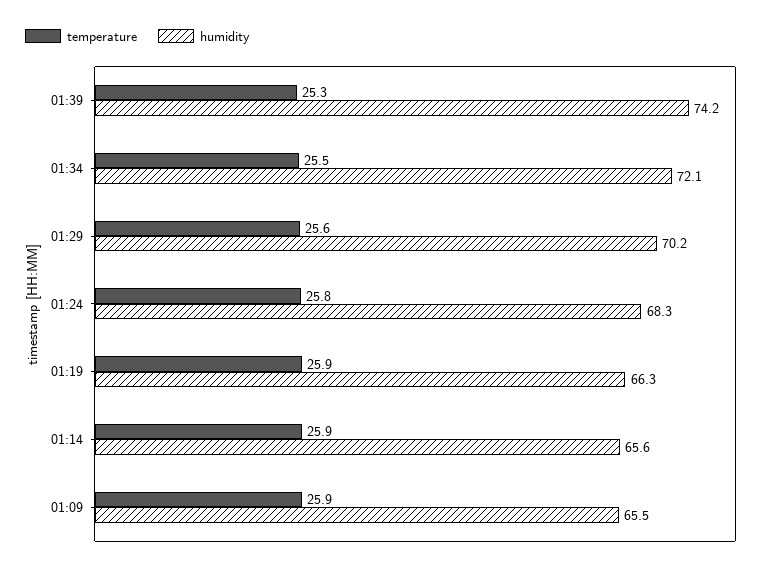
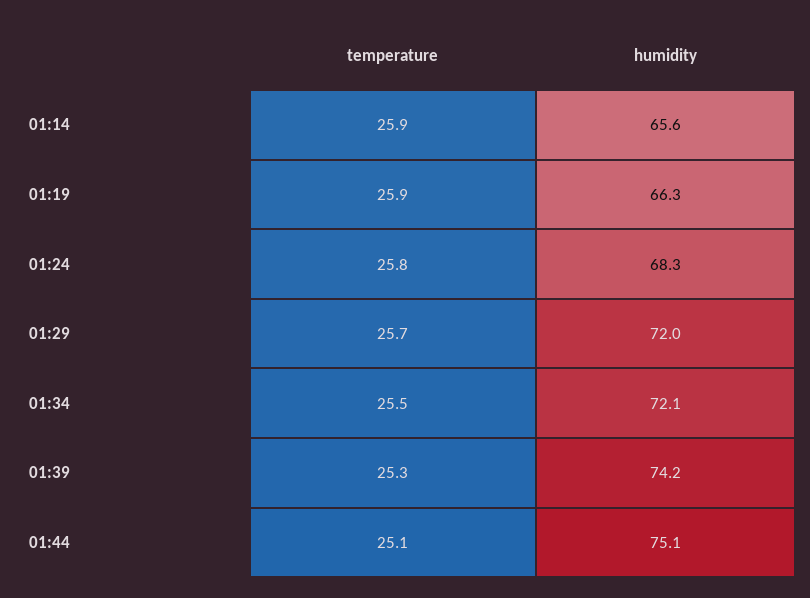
temperature, 01:29: 25.6 -> 25.7
humidity, 01:29: 70.2 -> 72
temperature, 01:09: 25.9 -> none
humidity, 01:09: 65.5 -> none
temperature, 01:44: none -> 25.1
humidity, 01:44: none -> 75.1

